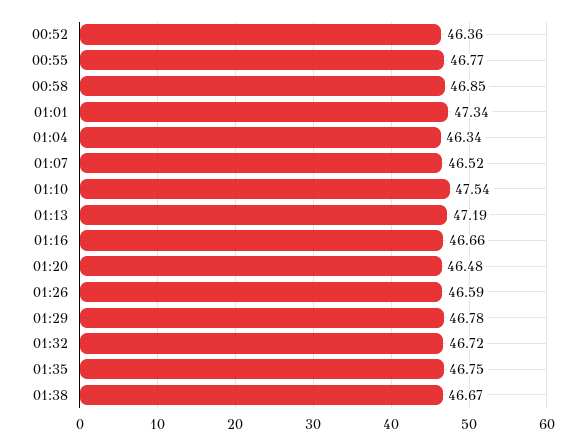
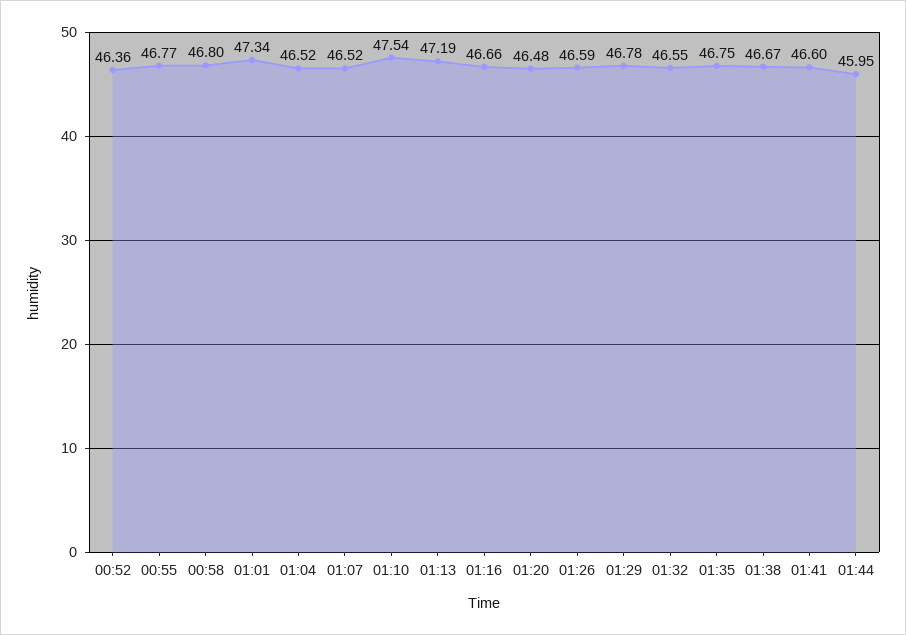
00:58: 46.85 -> 46.8
01:04: 46.34 -> 46.52
01:32: 46.72 -> 46.55
01:41: none -> 46.6
01:44: none -> 45.95

